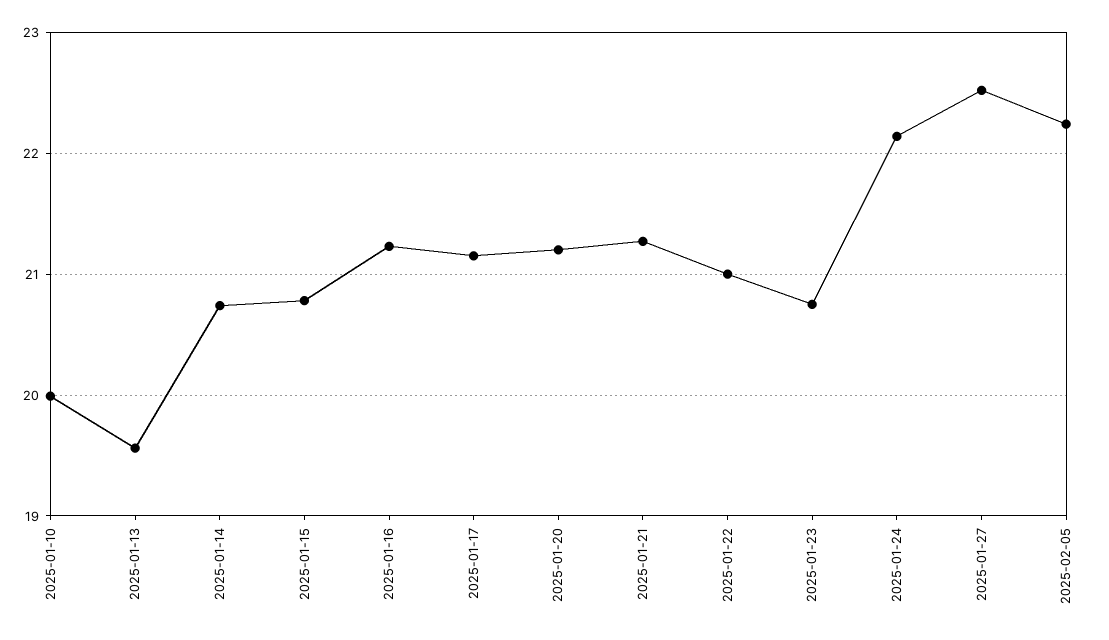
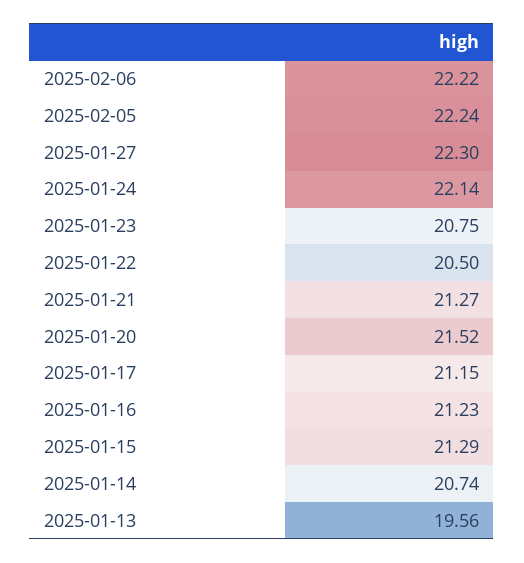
2025-01-10: 20 -> none
2025-01-15: 20.8 -> 21.29
2025-01-20: 21.2 -> 21.52
2025-01-22: 21 -> 20.5
2025-01-27: 22.5 -> 22.3
2025-02-06: none -> 22.22

